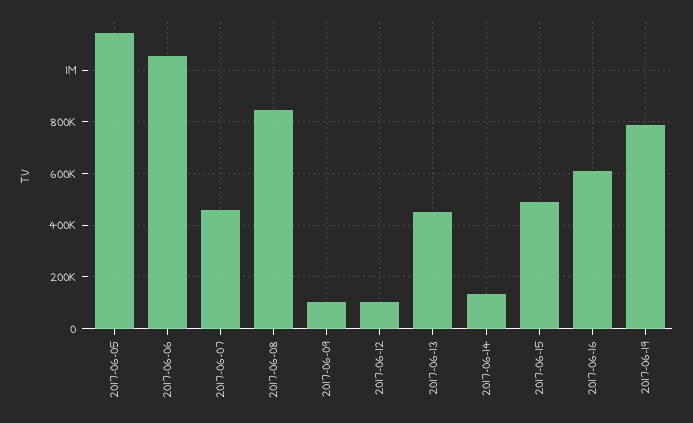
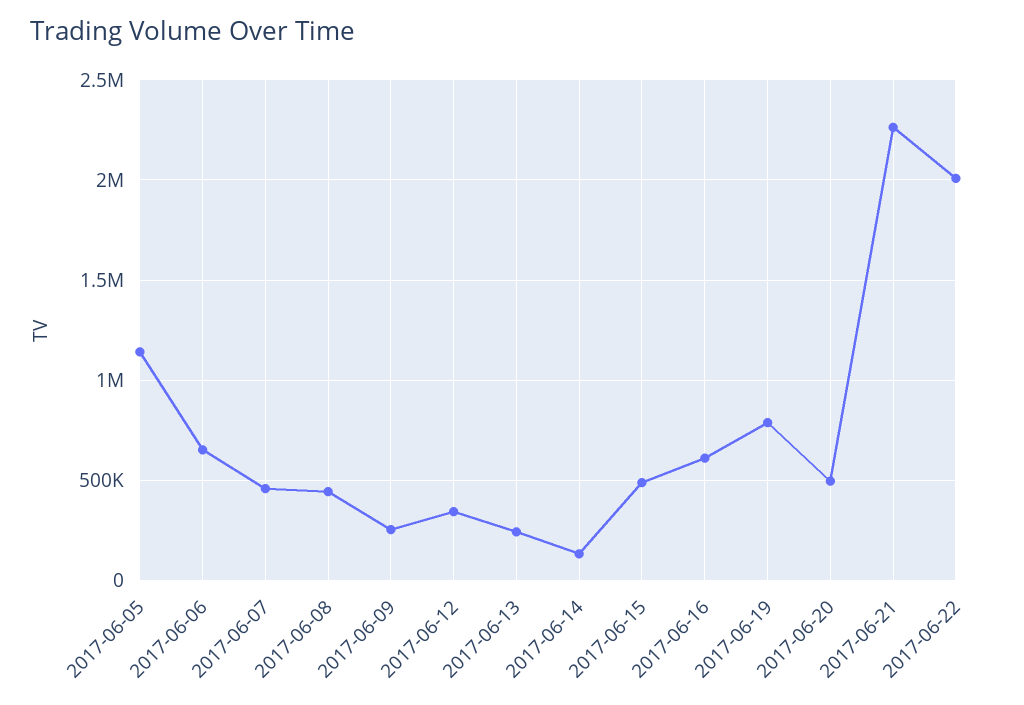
2017-06-06: 1050000 -> 650000
2017-06-08: 850000 -> 450000
2017-06-09: 100000 -> 250000
2017-06-12: 100000 -> 350000
2017-06-13: 450000 -> 250000
2017-06-20: none -> 500000
2017-06-21: none -> 2250000
2017-06-22: none -> 2000000

